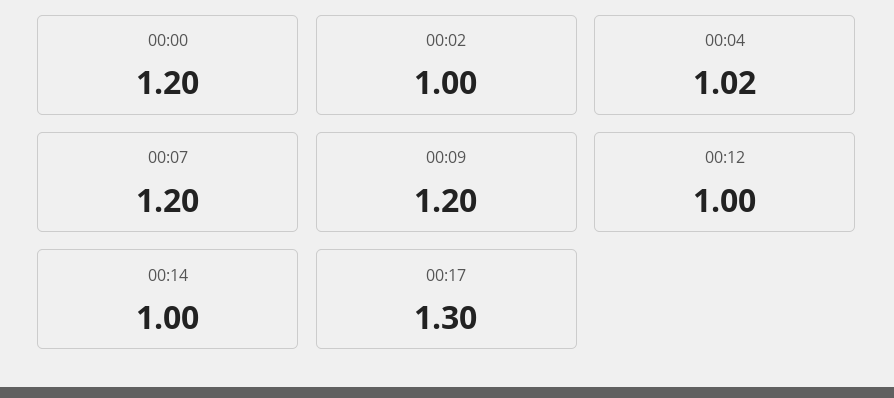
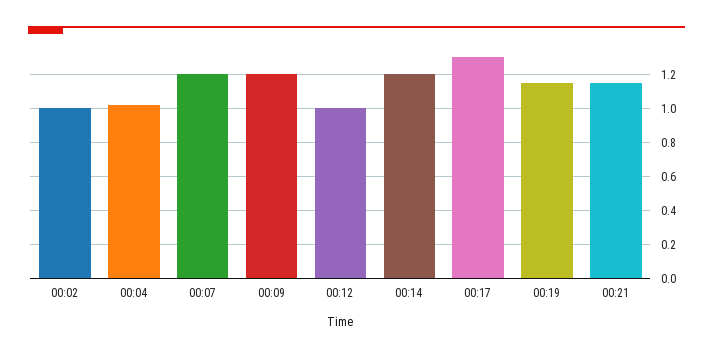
00:00: 1.2 -> none
00:14: 1 -> 1.2
00:19: none -> 1.15
00:21: none -> 1.15

